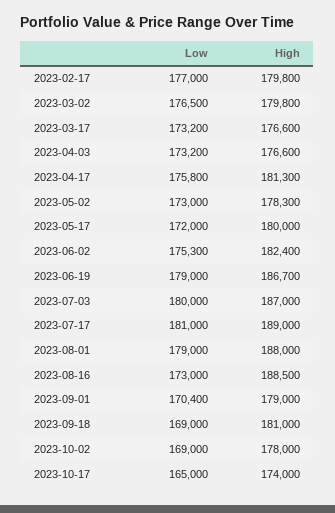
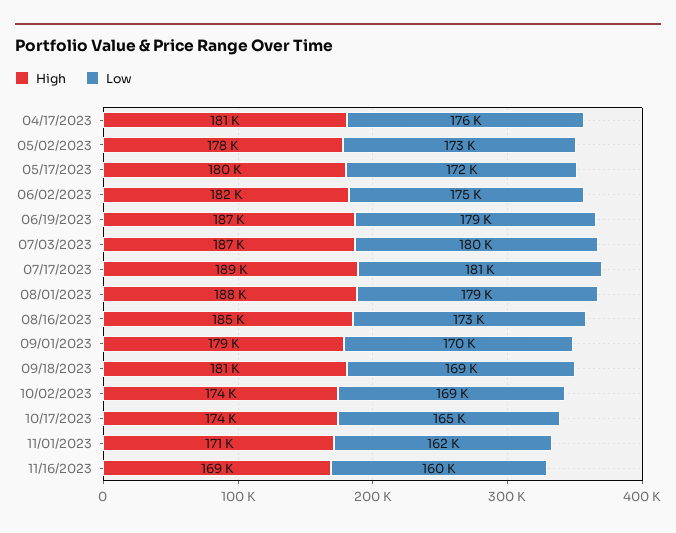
Low, 2023-02-17: 177000 -> none
High, 2023-02-17: 179800 -> none
Low, 2023-03-02: 176500 -> none
High, 2023-03-02: 179800 -> none
Low, 2023-03-17: 173200 -> none
High, 2023-03-17: 176600 -> none
Low, 2023-04-03: 173200 -> none
High, 2023-04-03: 176600 -> none
High, 2023-08-16: 188500 -> 185000
High, 2023-10-02: 178000 -> 174000
High, 11/01/2023: none -> 171000
Low, 11/01/2023: none -> 162000
High, 11/16/2023: none -> 169000
Low, 11/16/2023: none -> 160000

